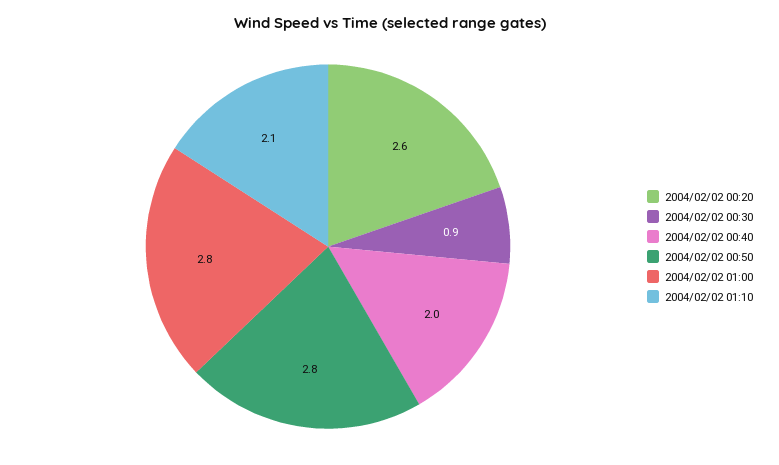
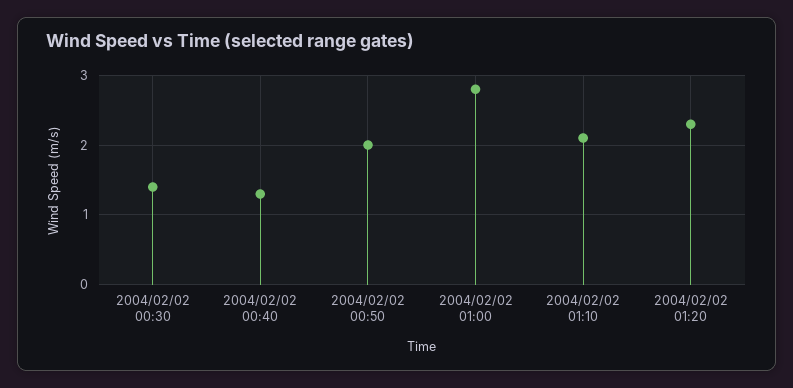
2004/02/02 00:20: 2.6 -> none
2004/02/02 00:30: 0.9 -> 1.4
2004/02/02 00:40: 2 -> 1.3
2004/02/02 00:50: 2.8 -> 2
2004/02/02 01:20: none -> 2.3

